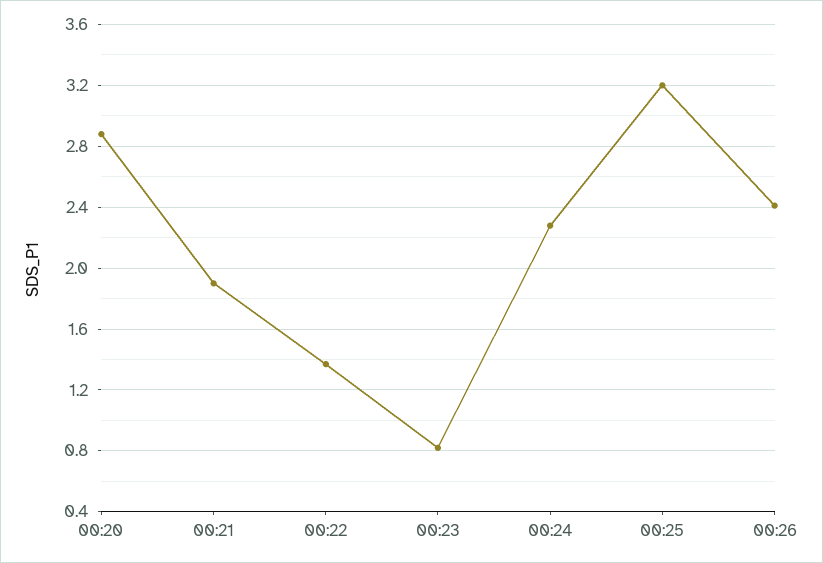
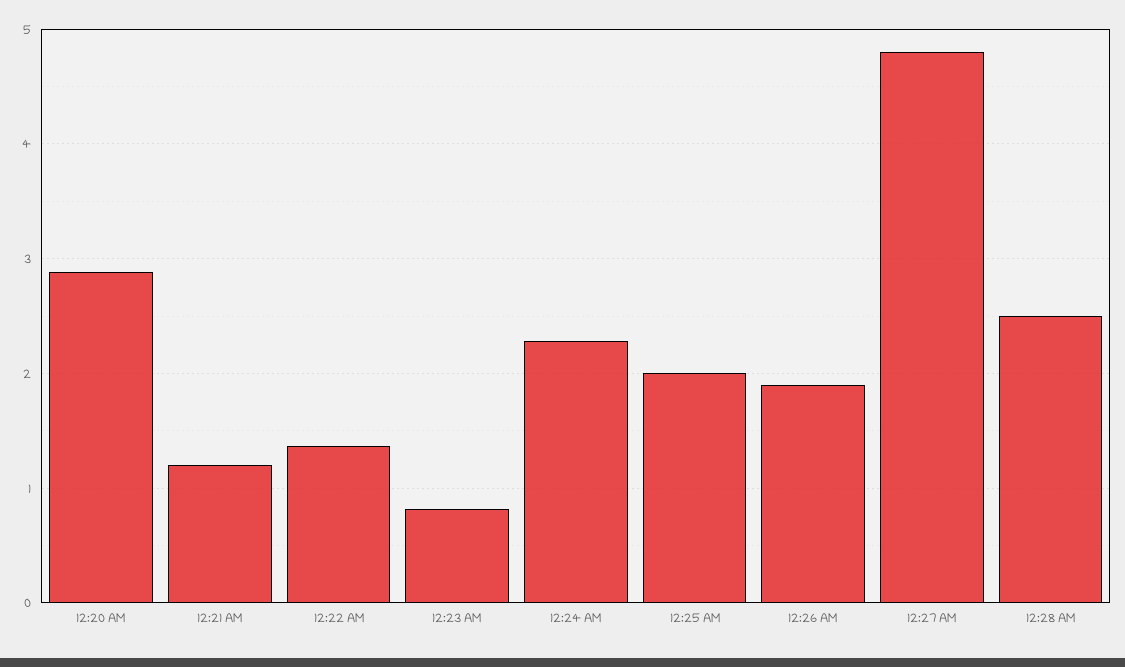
00:21: 1.9 -> 1.2
00:25: 3.2 -> 2
00:26: 2.4 -> 1.9
12:27 AM: none -> 4.8
12:28 AM: none -> 2.5

